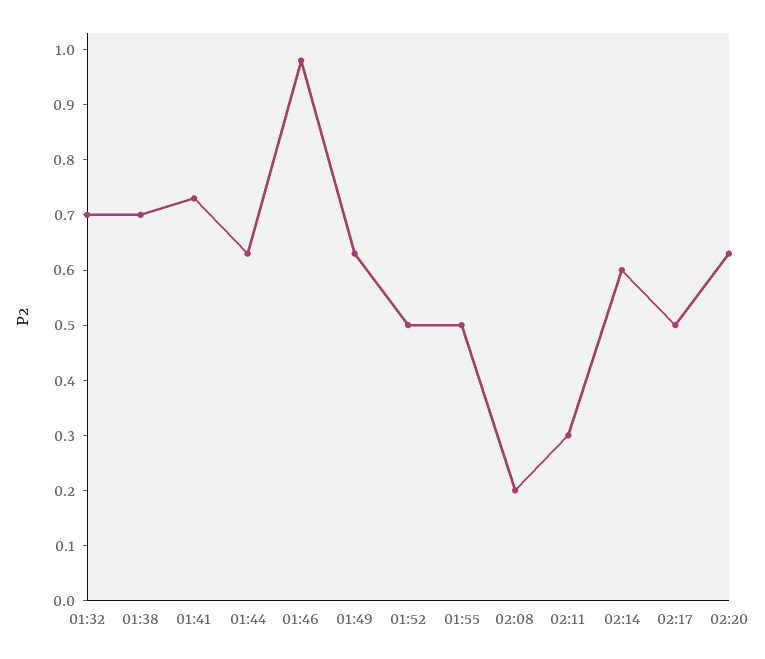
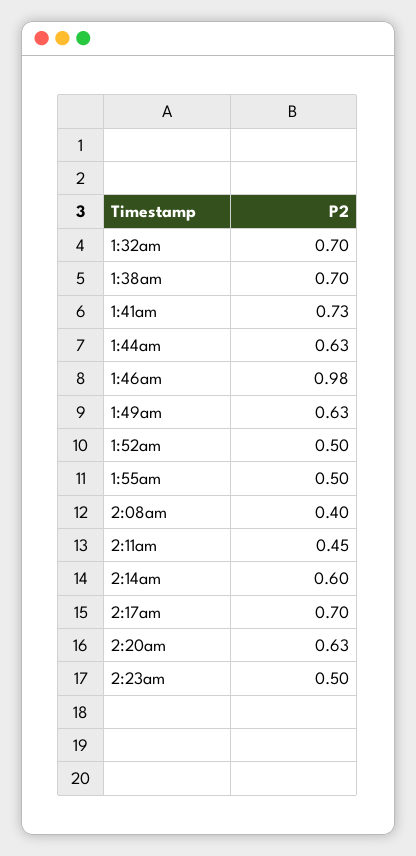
02:08: 0.2 -> 0.4
02:11: 0.3 -> 0.45
02:17: 0.5 -> 0.7
2:23am: none -> 0.5

